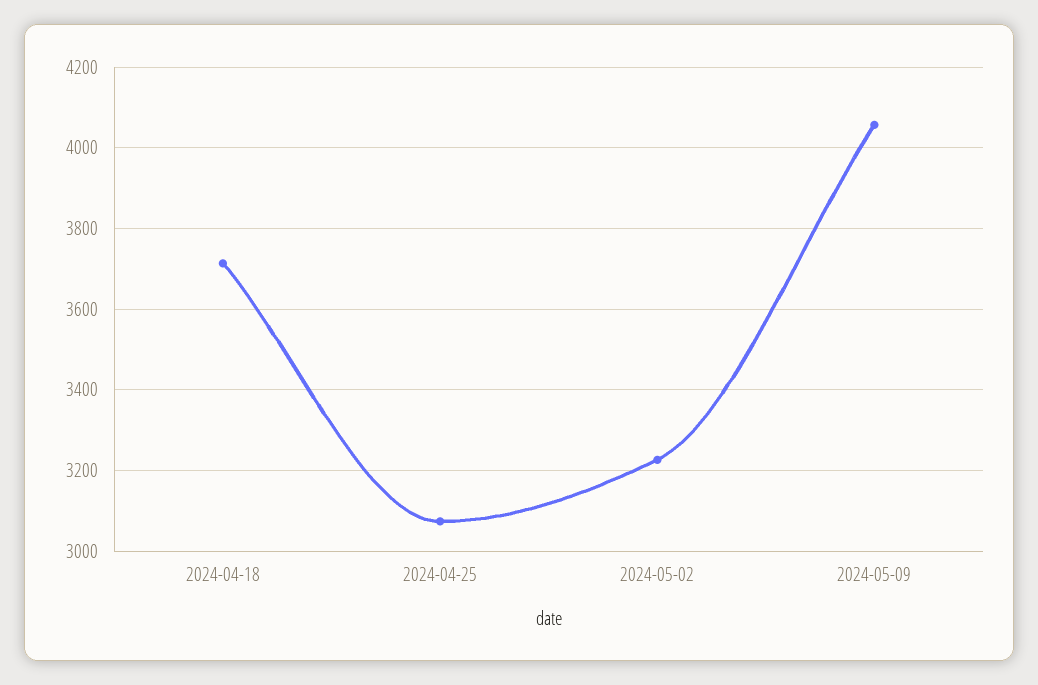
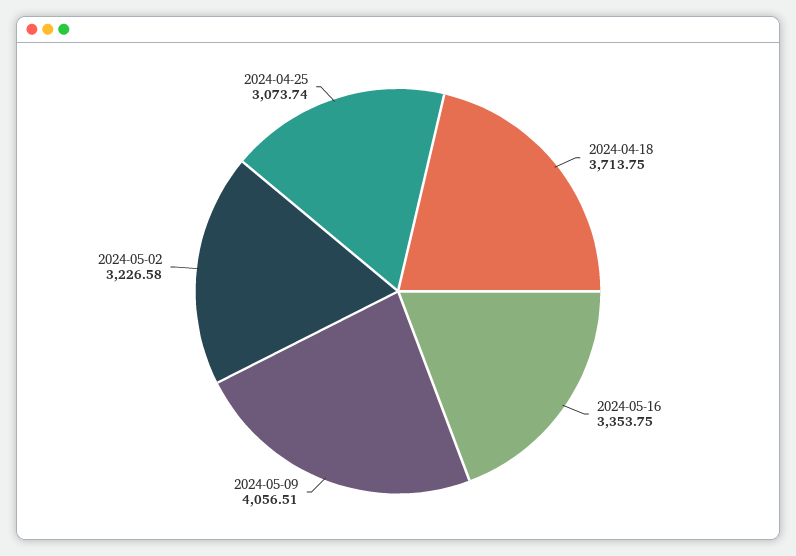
2024-05-16: none -> 3353.75

